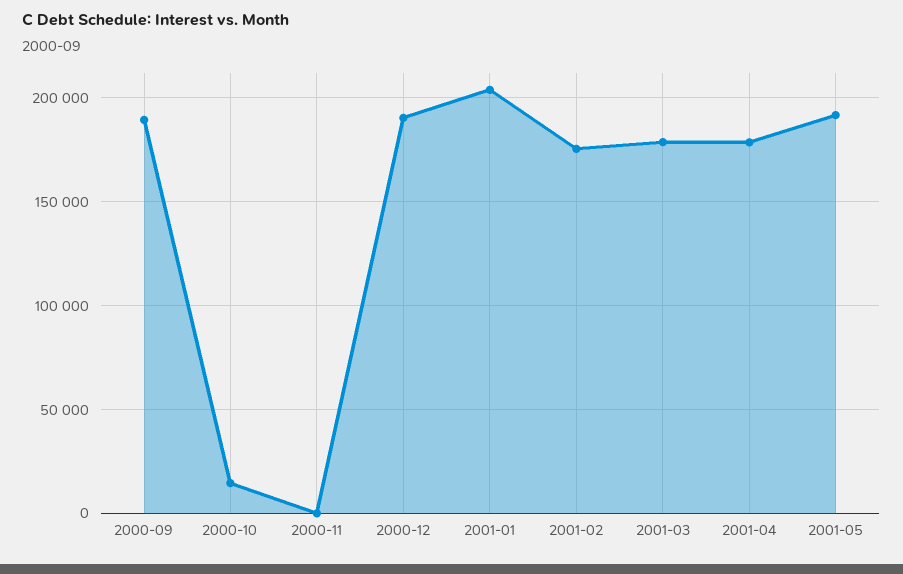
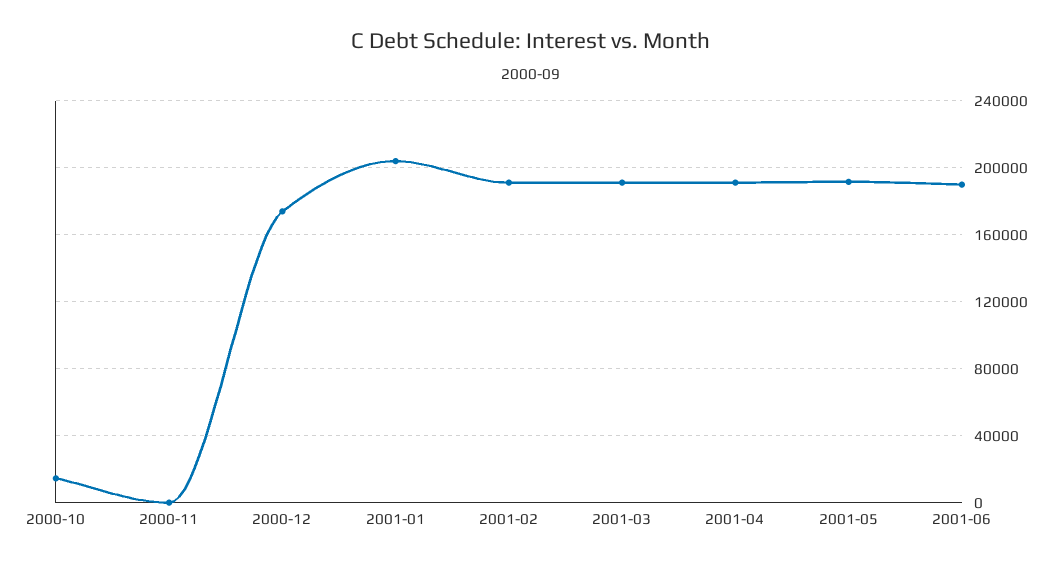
2000-09: 190000 -> none
2000-12: 190000 -> 175000
2001-02: 175000 -> 190000
2001-03: 180000 -> 190000
2001-04: 180000 -> 190000
2001-06: none -> 190000

